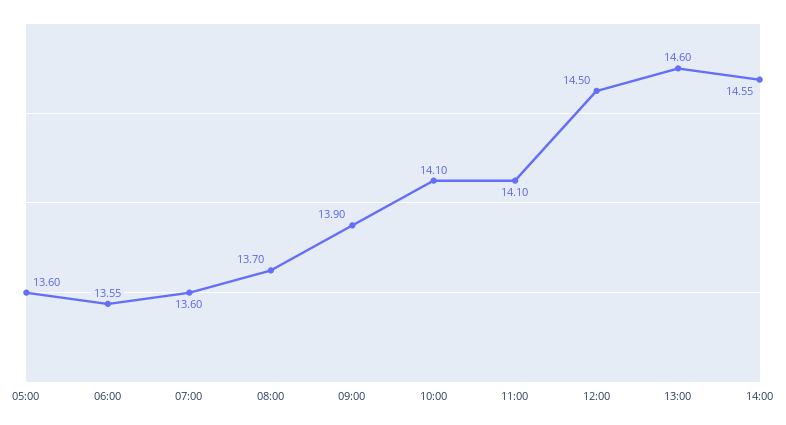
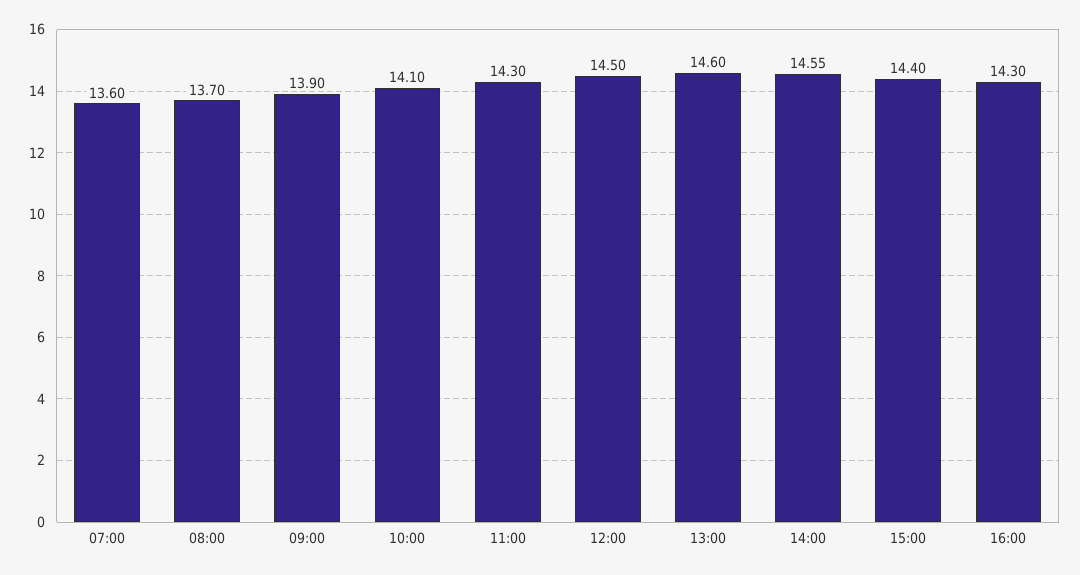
05:00: 13.6 -> none
06:00: 13.55 -> none
11:00: 14.1 -> 14.3
15:00: none -> 14.4
16:00: none -> 14.3

